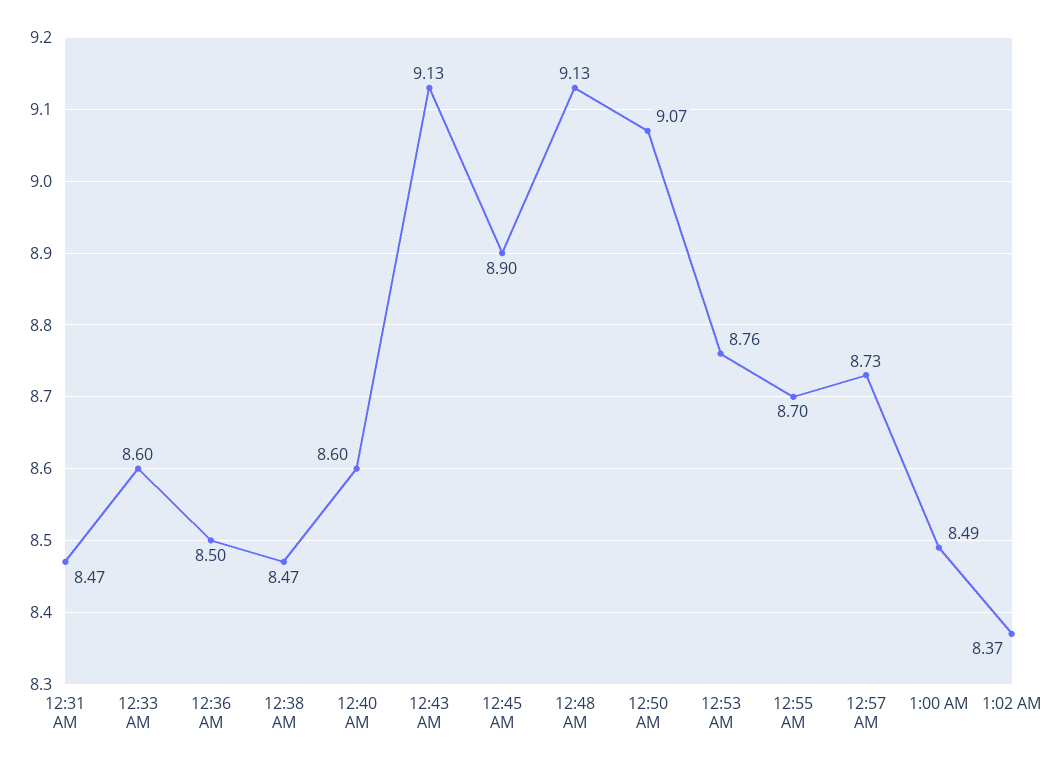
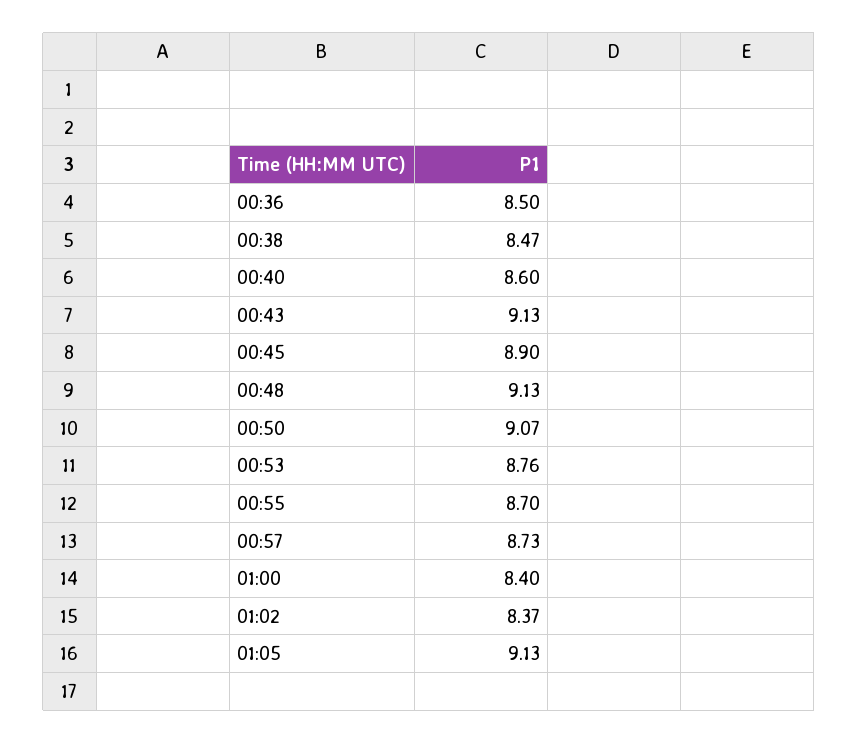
12:31 AM: 8.47 -> none
12:33 AM: 8.6 -> none
1:00 AM: 8.49 -> 8.4
01:05: none -> 9.13

